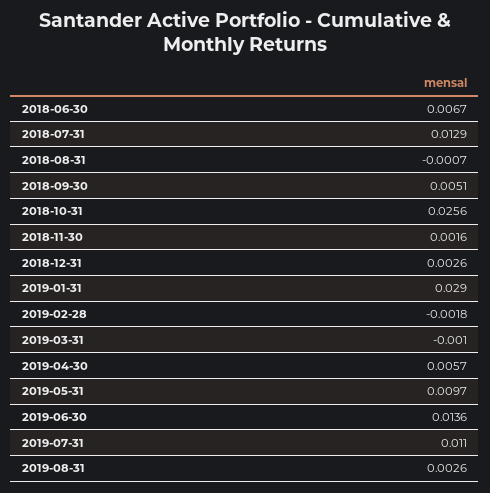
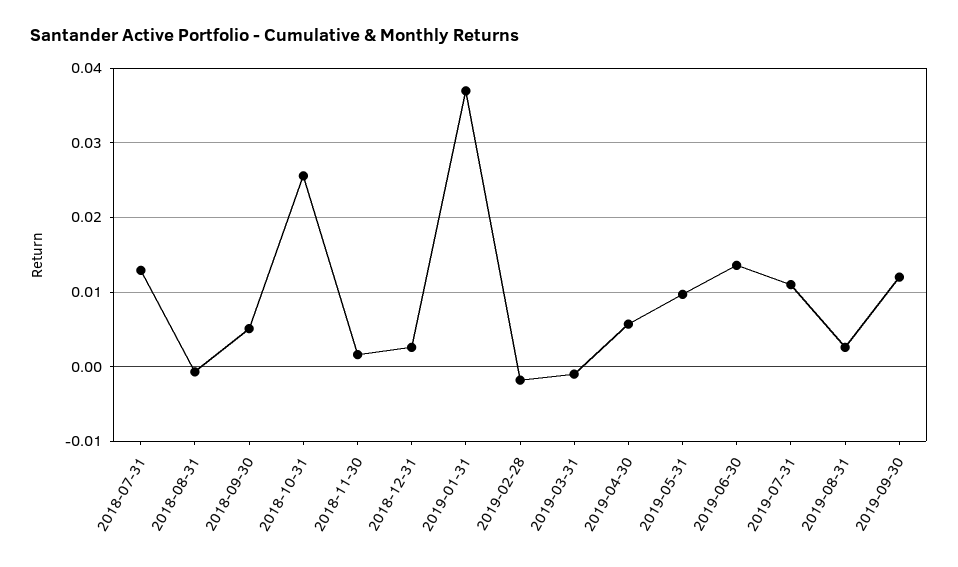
2018-06-30: 0.0067 -> none
2019-01-31: 0.029 -> 0.037
2019-09-30: none -> 0.012

